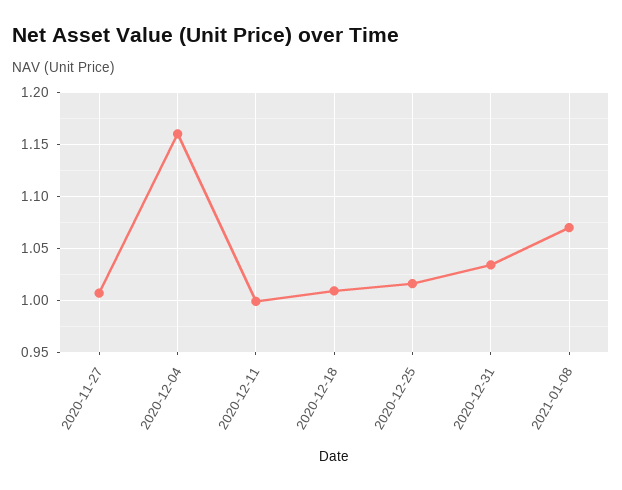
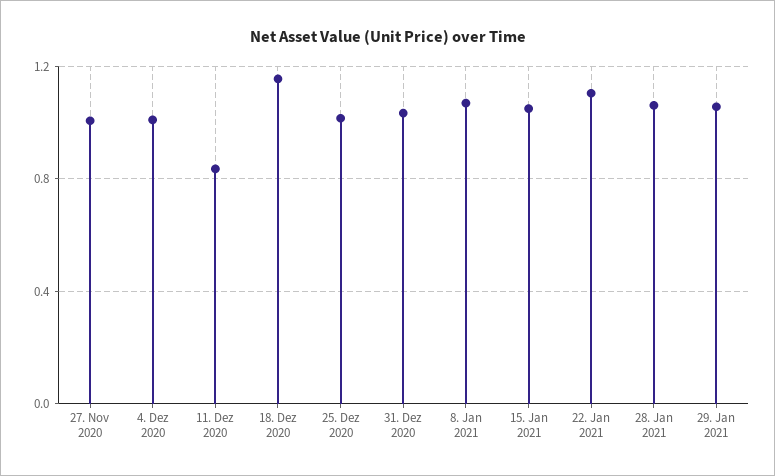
2020-12-04: 1.16 -> 1
2020-12-11: 1 -> 0.85
2020-12-18: 1.01 -> 1.15
15. Jan 2021: none -> 1.05
22. Jan 2021: none -> 1.1
28. Jan 2021: none -> 1.05
29. Jan 2021: none -> 1.05

